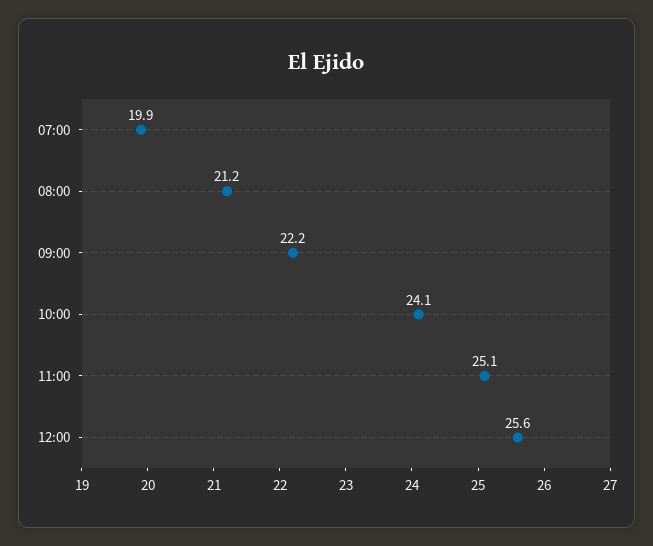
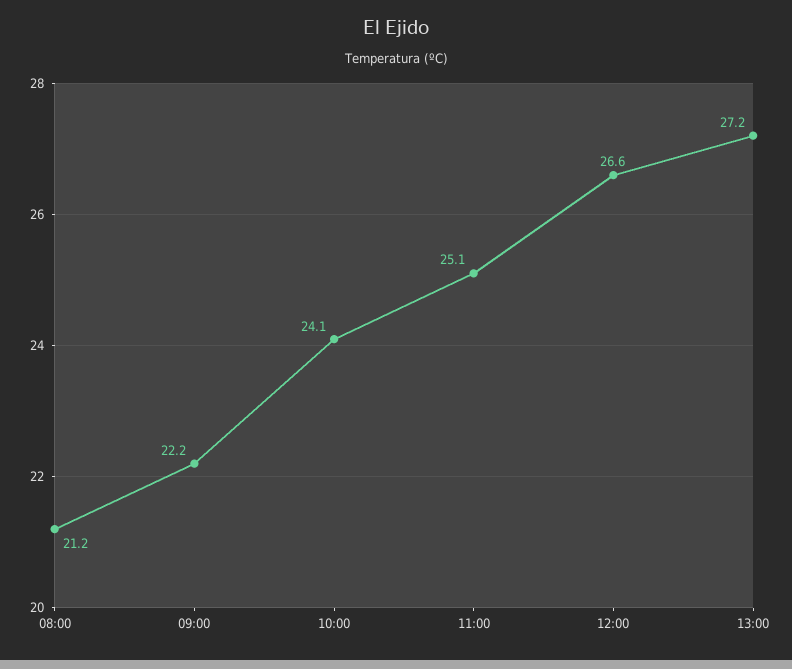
07:00: 19.9 -> none
12:00: 25.6 -> 26.6
13:00: none -> 27.2

